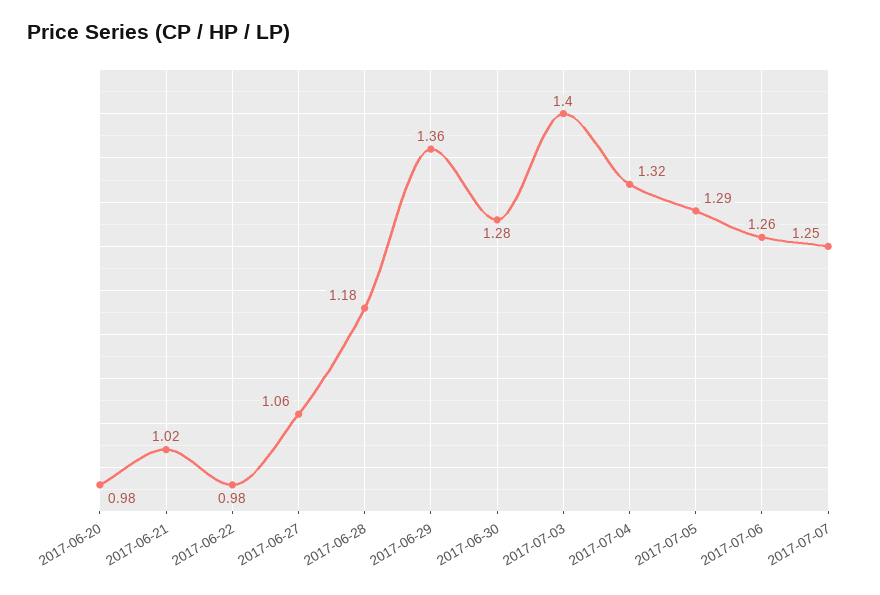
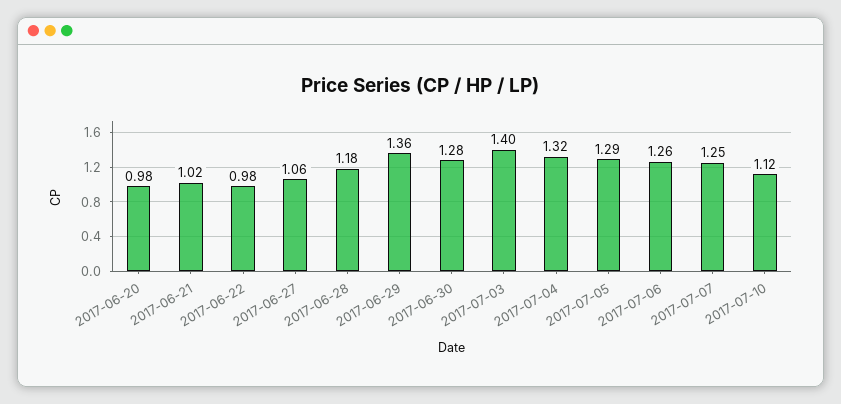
2017-07-10: none -> 1.12

